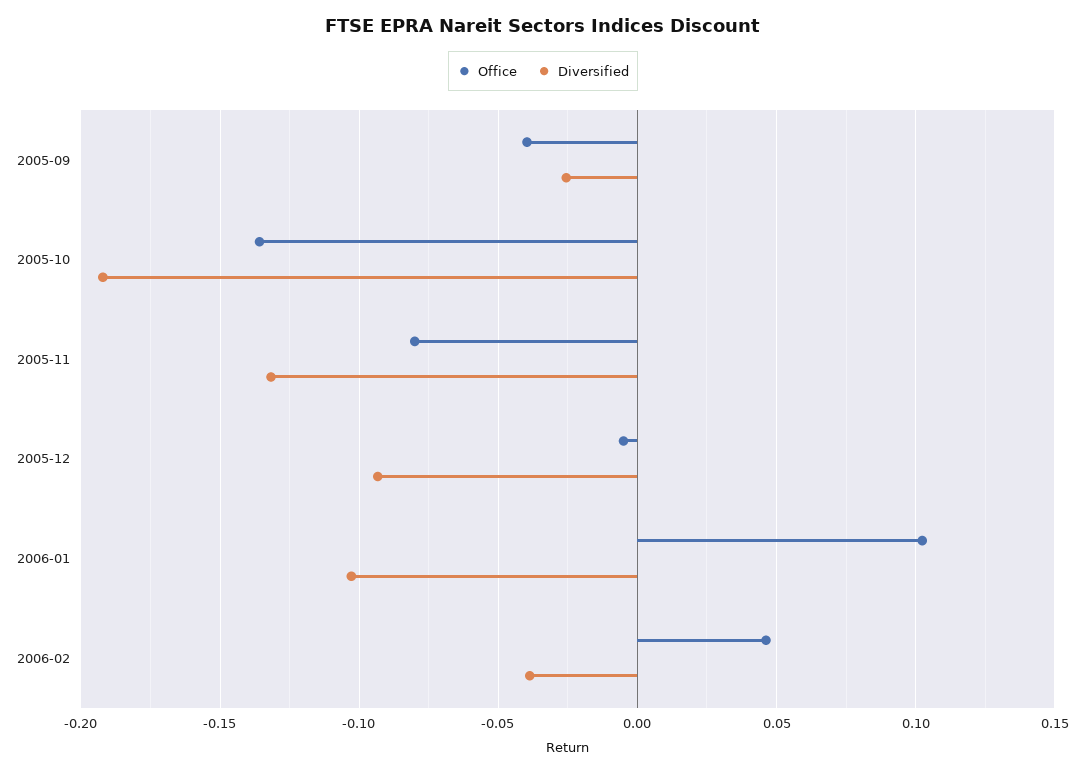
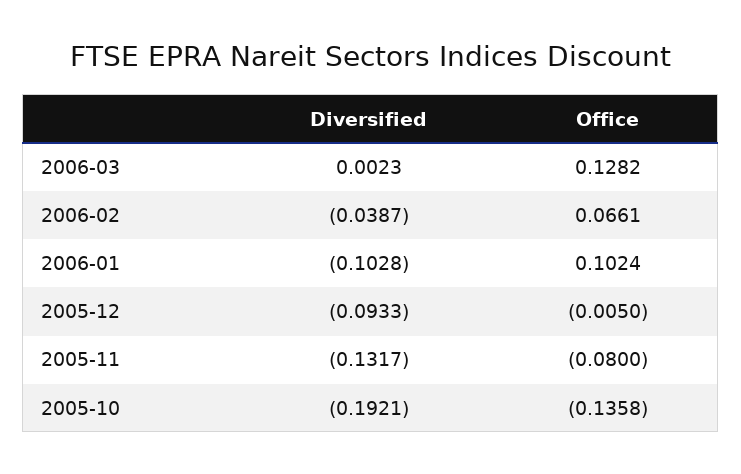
Office, 2005-09: -0.04 -> none
Diversified, 2005-09: -0.025 -> none
Office, 2006-02: 0.045 -> 0.0661
Diversified, 2006-03: none -> 0.0023
Office, 2006-03: none -> 0.1282

